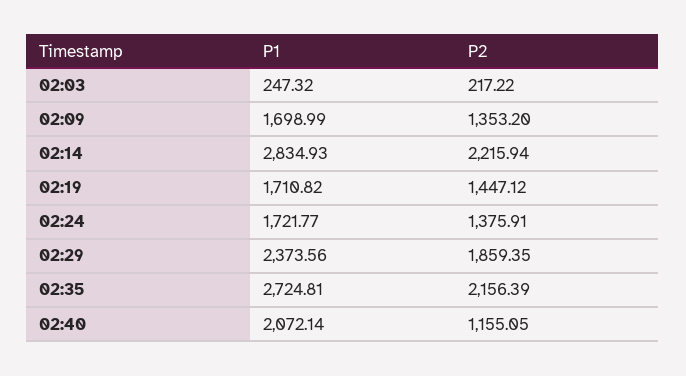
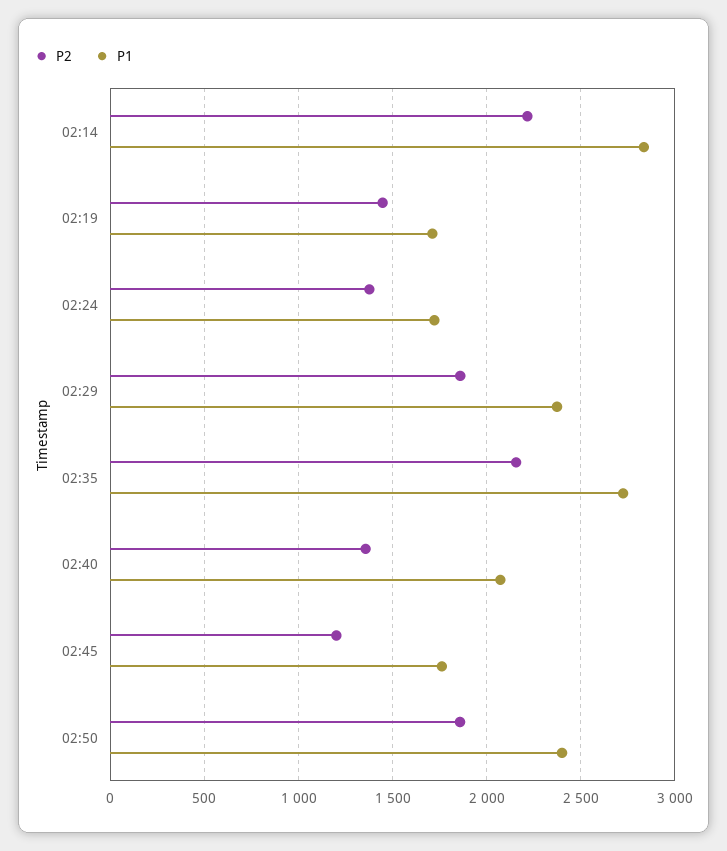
P1, 02:03: 247.32 -> none
P2, 02:03: 217.22 -> none
P1, 02:09: 1698.99 -> none
P2, 02:09: 1353.2 -> none
P2, 02:40: 1155.05 -> 1350
P2, 02:45: none -> 1200
P1, 02:45: none -> 1750
P2, 02:50: none -> 1850
P1, 02:50: none -> 2400

